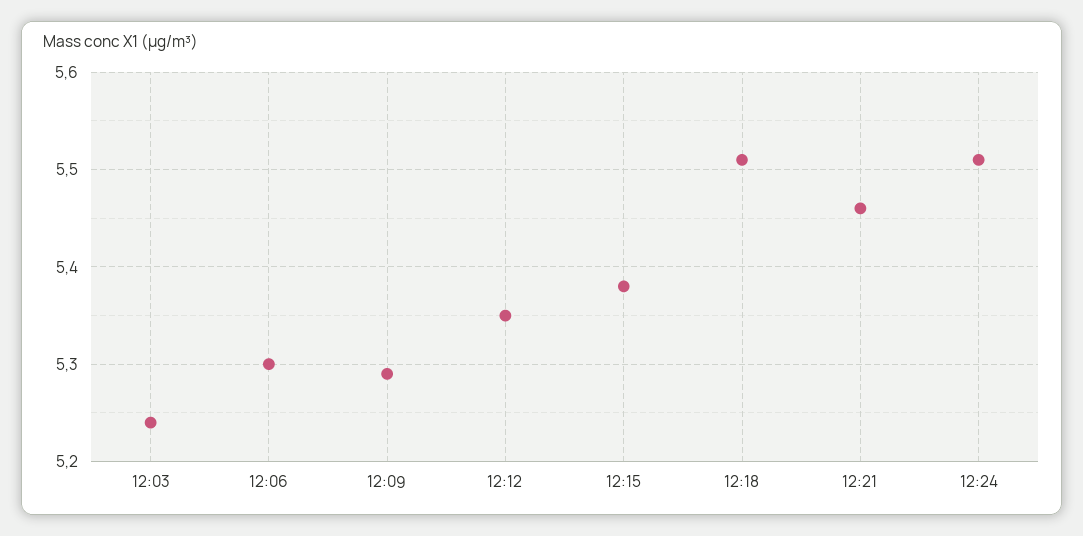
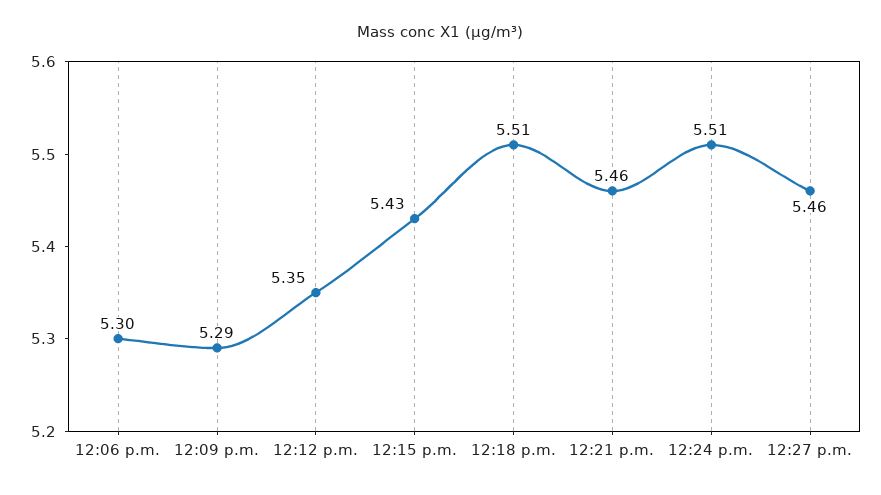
12:03: 5.24 -> none
12:15: 5.38 -> 5.43
12:27 p.m.: none -> 5.46

